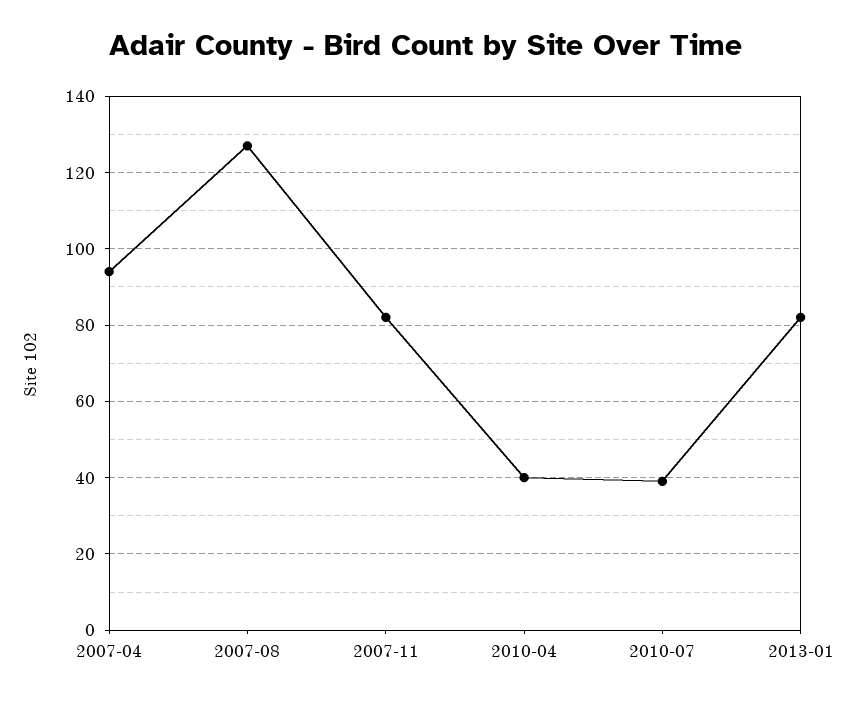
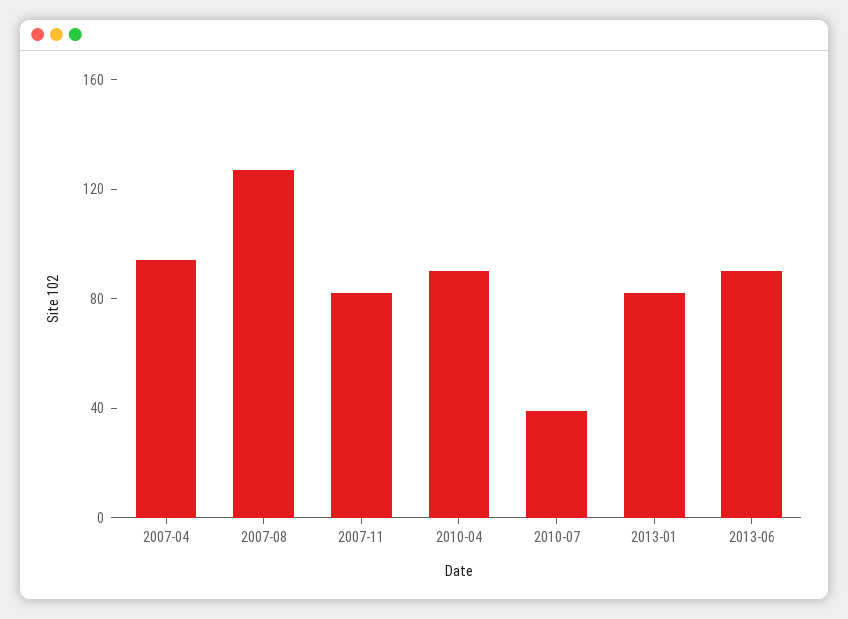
2010-04: 40 -> 90
2013-06: none -> 90

